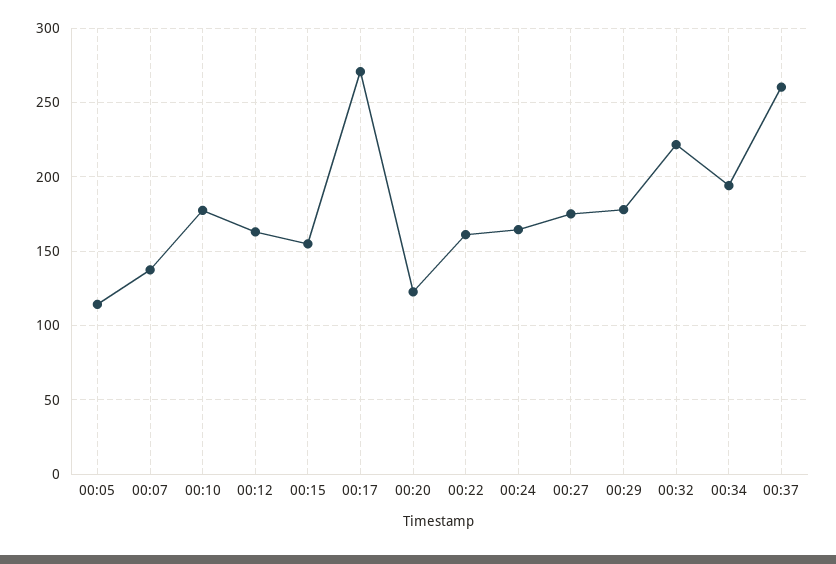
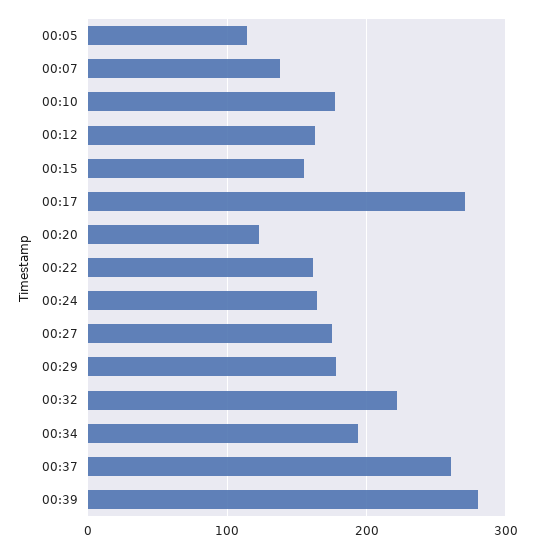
00:39: none -> 280

